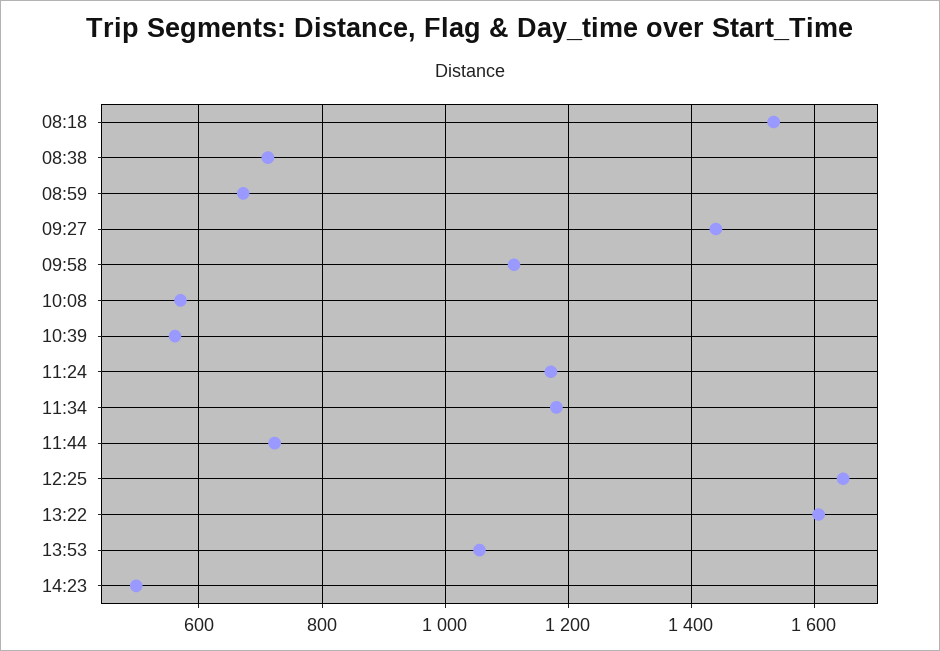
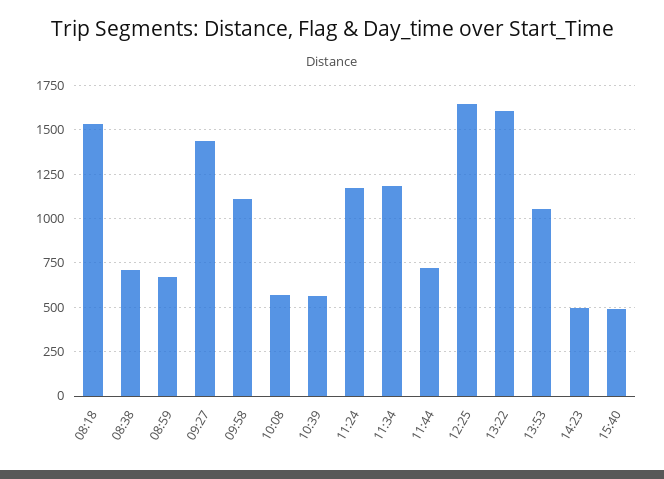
15:40: none -> 500

